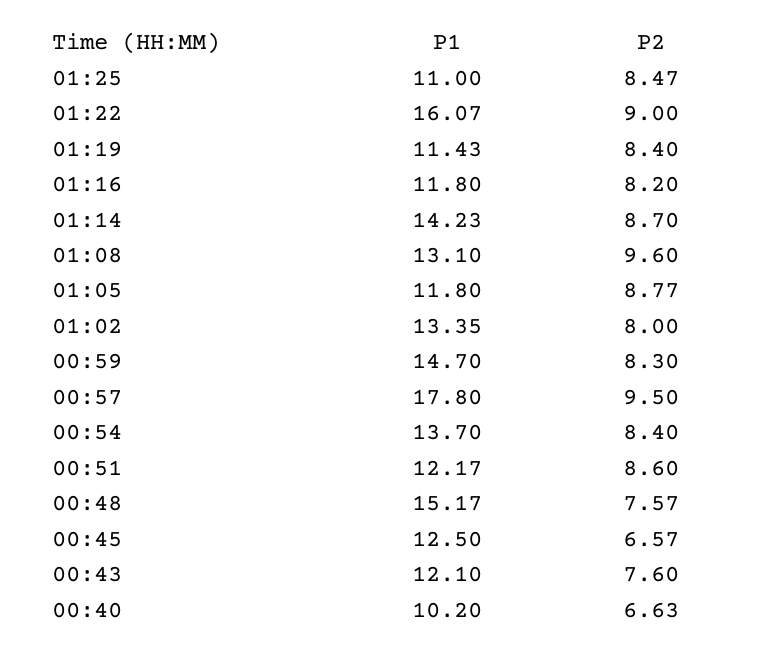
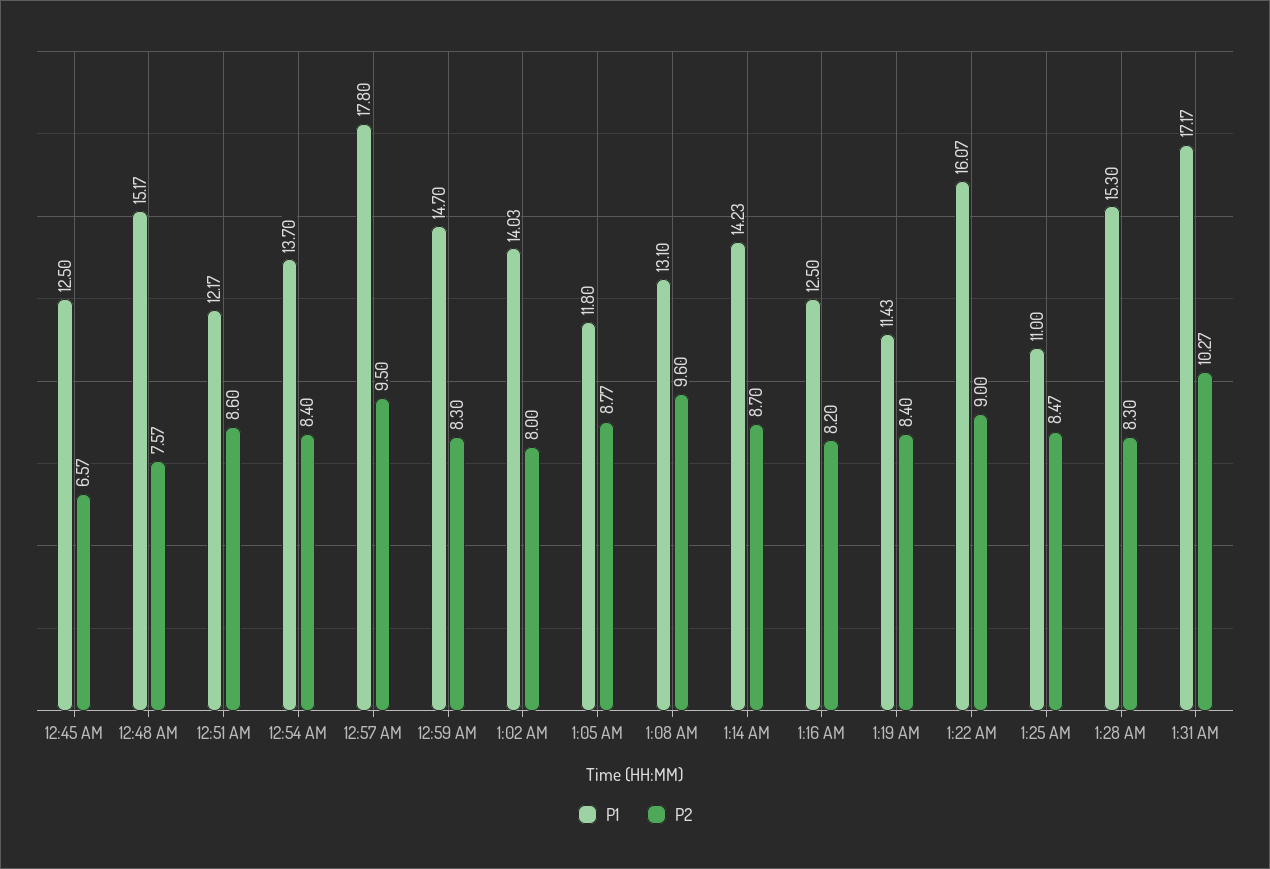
P1, 01:16: 11.8 -> 12.5
P1, 01:02: 13.35 -> 14.03
P1, 00:43: 12.1 -> none
P2, 00:43: 7.6 -> none
P1, 00:40: 10.2 -> none
P2, 00:40: 6.63 -> none
P1, 1:28 AM: none -> 15.3
P2, 1:28 AM: none -> 8.3
P1, 1:31 AM: none -> 17.17
P2, 1:31 AM: none -> 10.27

